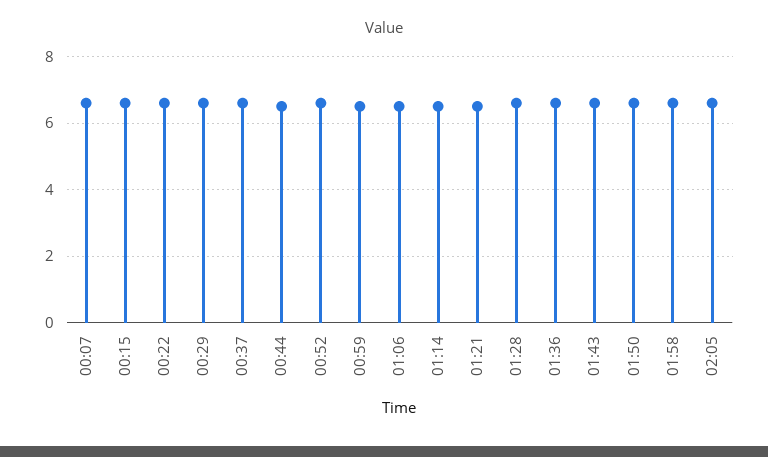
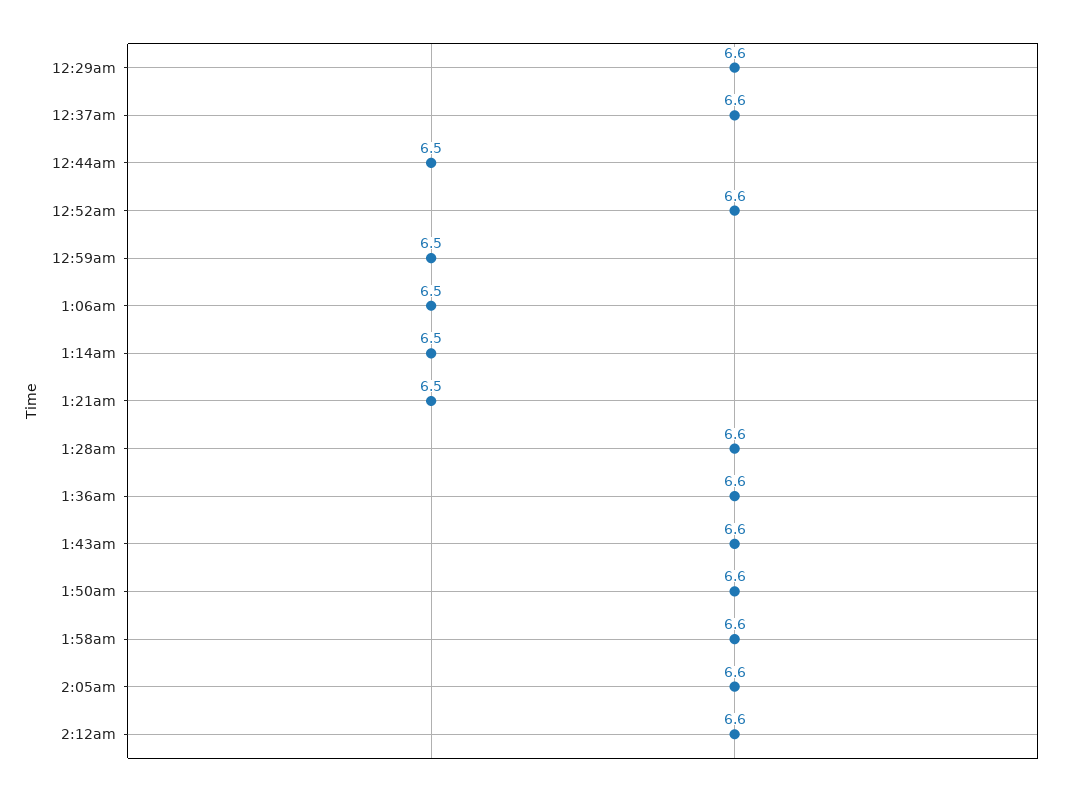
00:07: 6.5 -> none
00:15: 6.5 -> none
00:22: 6.5 -> none
2:12am: none -> 6.6

